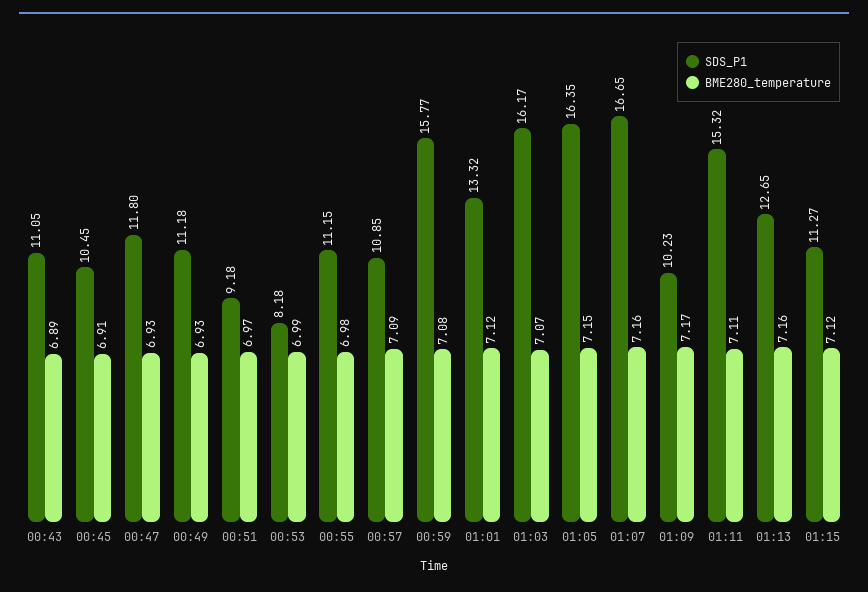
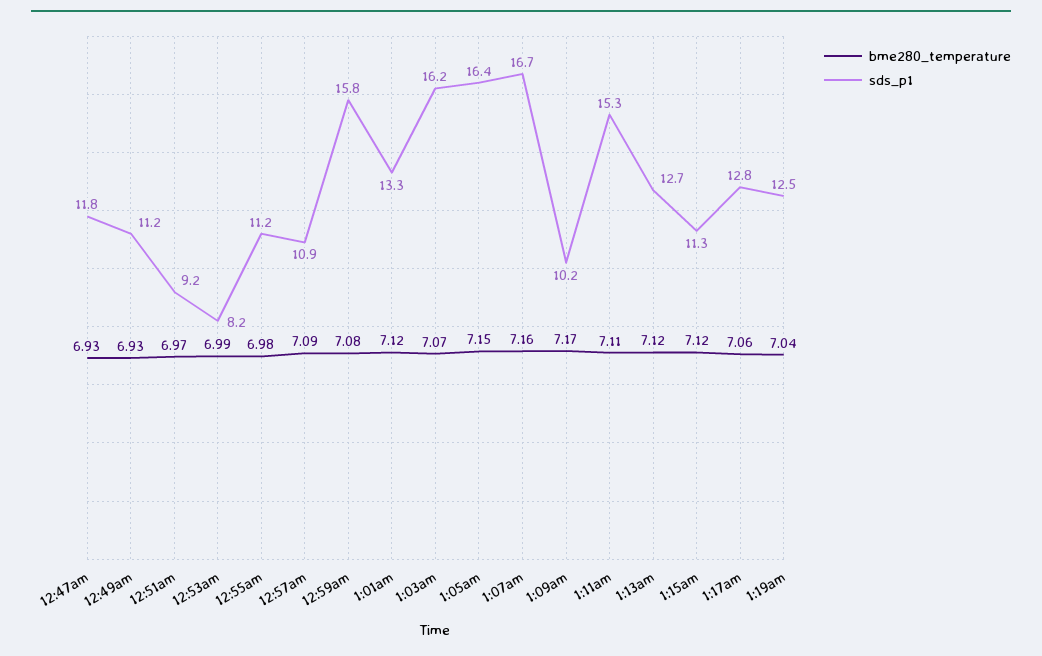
SDS_P1, 00:43: 11.05 -> none
BME280_temperature, 00:43: 6.89 -> none
SDS_P1, 00:45: 10.45 -> none
BME280_temperature, 00:45: 6.91 -> none
BME280_temperature, 01:13: 7.16 -> 7.12
BME280_temperature, 1:17am: none -> 7.06
SDS_P1, 1:17am: none -> 12.8
BME280_temperature, 1:19am: none -> 7.04
SDS_P1, 1:19am: none -> 12.5

